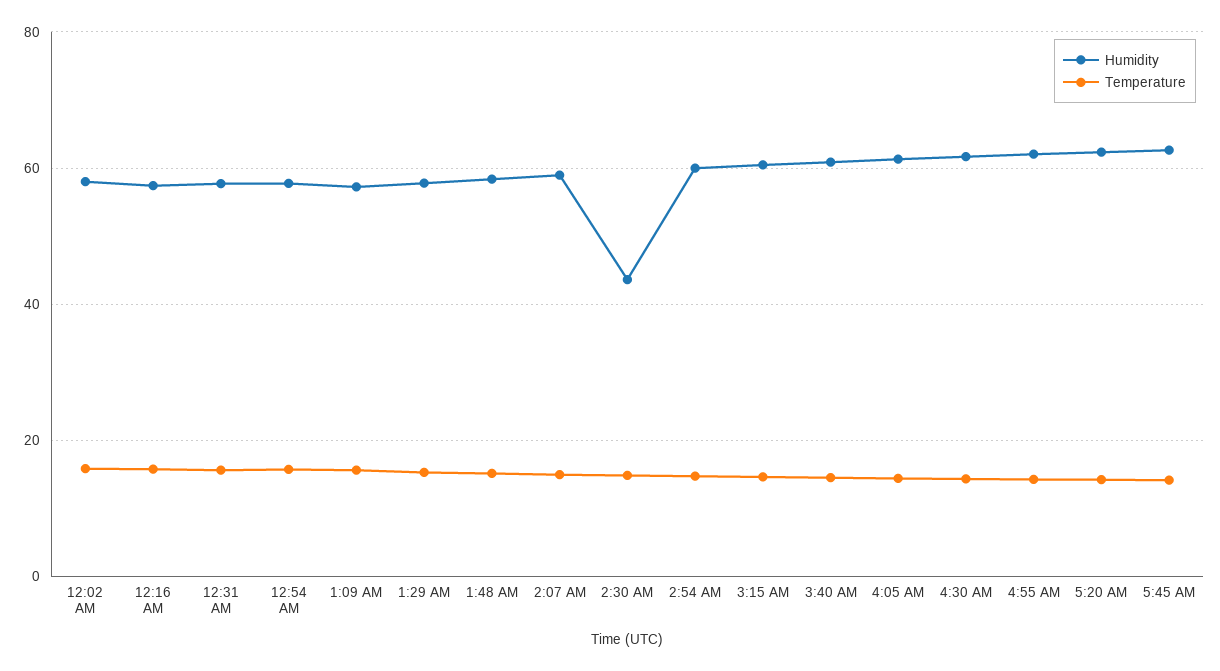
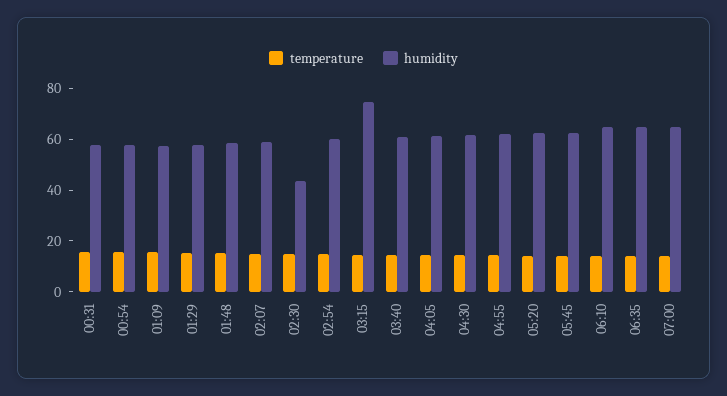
Humidity, 12:02 AM: 58 -> none
Temperature, 12:02 AM: 16 -> none
Humidity, 12:16 AM: 58 -> none
Temperature, 12:16 AM: 16 -> none
Humidity, 3:15 AM: 60 -> 75
Temperature, 06:10: none -> 15
Humidity, 06:10: none -> 65
Temperature, 06:35: none -> 15
Humidity, 06:35: none -> 65
Temperature, 07:00: none -> 15
Humidity, 07:00: none -> 65

